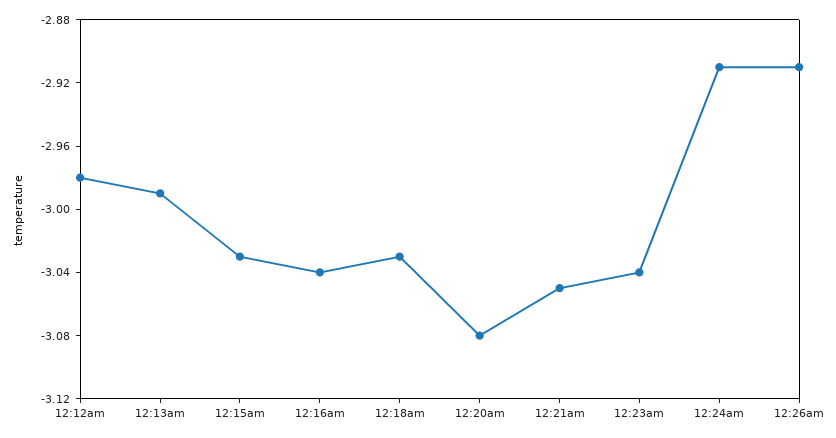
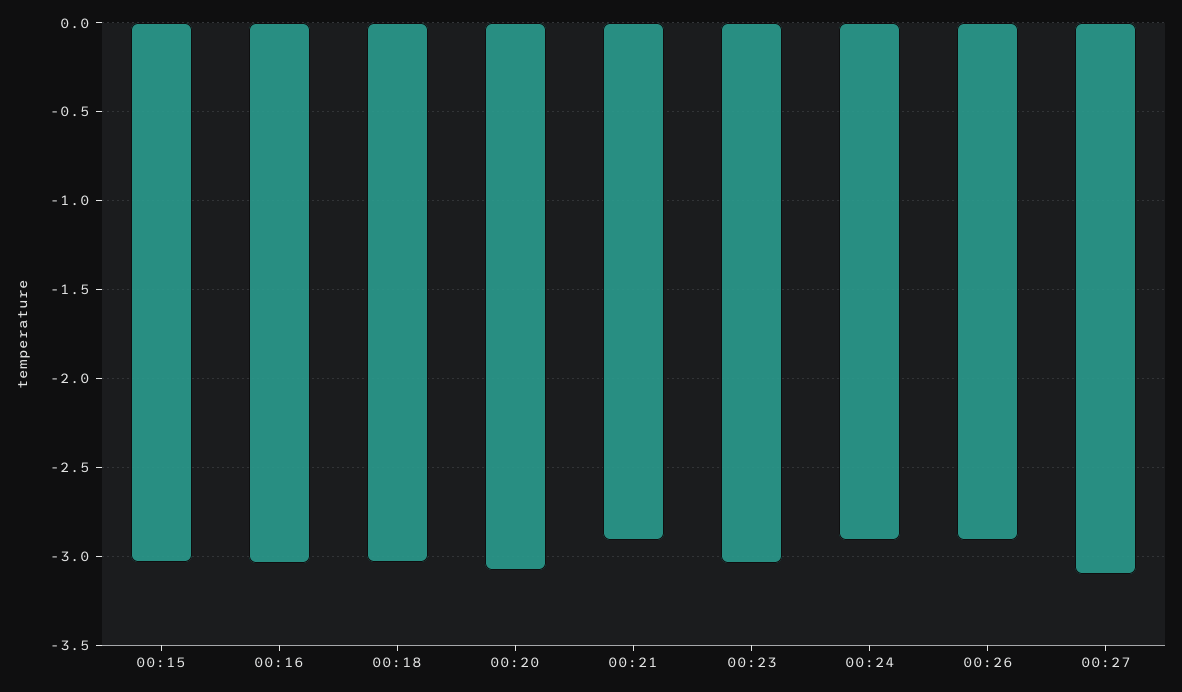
12:12am: -2.98 -> none
12:13am: -2.99 -> none
12:21am: -3.05 -> -2.9
00:27: none -> -3.1

